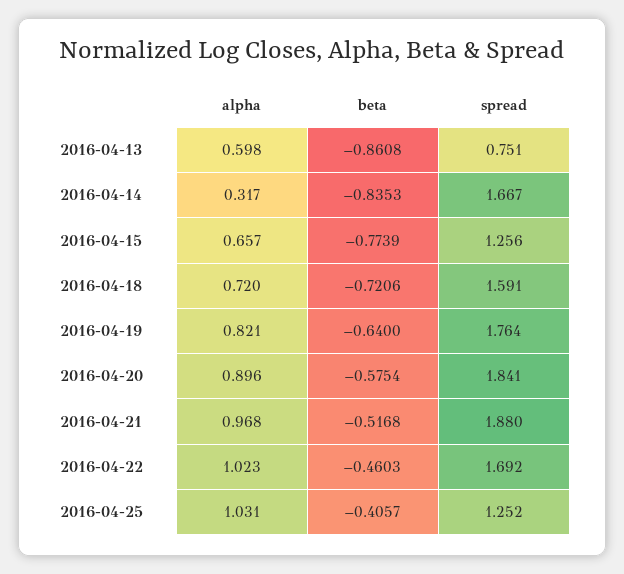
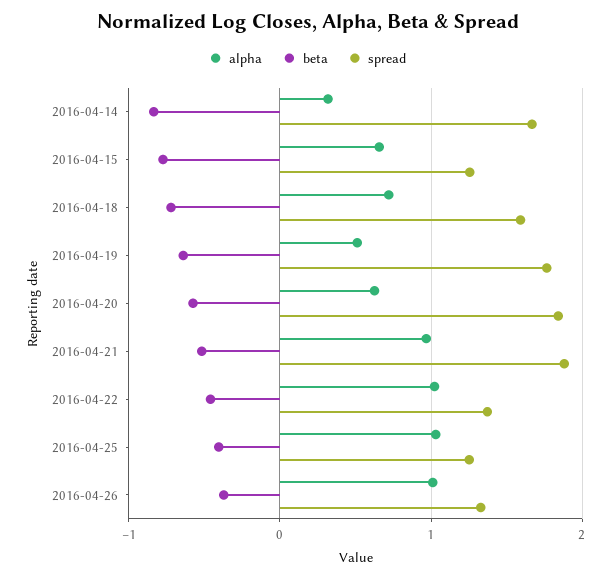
alpha, 2016-04-13: 0.598 -> none
beta, 2016-04-13: -0.8608 -> none
spread, 2016-04-13: 0.751 -> none
alpha, 2016-04-19: 0.821 -> 0.5
alpha, 2016-04-20: 0.896 -> 0.6
spread, 2016-04-22: 1.692 -> 1.4
alpha, 2016-04-26: none -> 1
beta, 2016-04-26: none -> -0.4
spread, 2016-04-26: none -> 1.3

